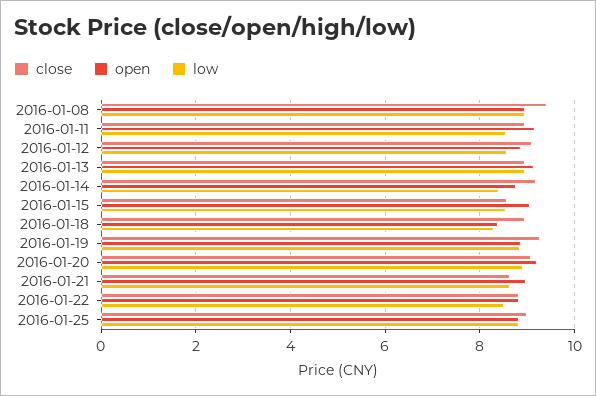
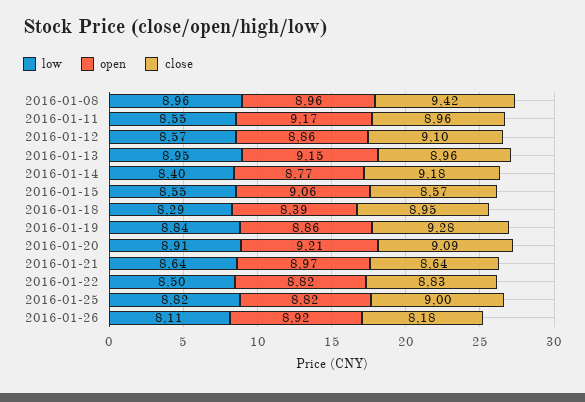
low, 2016-01-26: none -> 8.11
open, 2016-01-26: none -> 8.92
close, 2016-01-26: none -> 8.18

